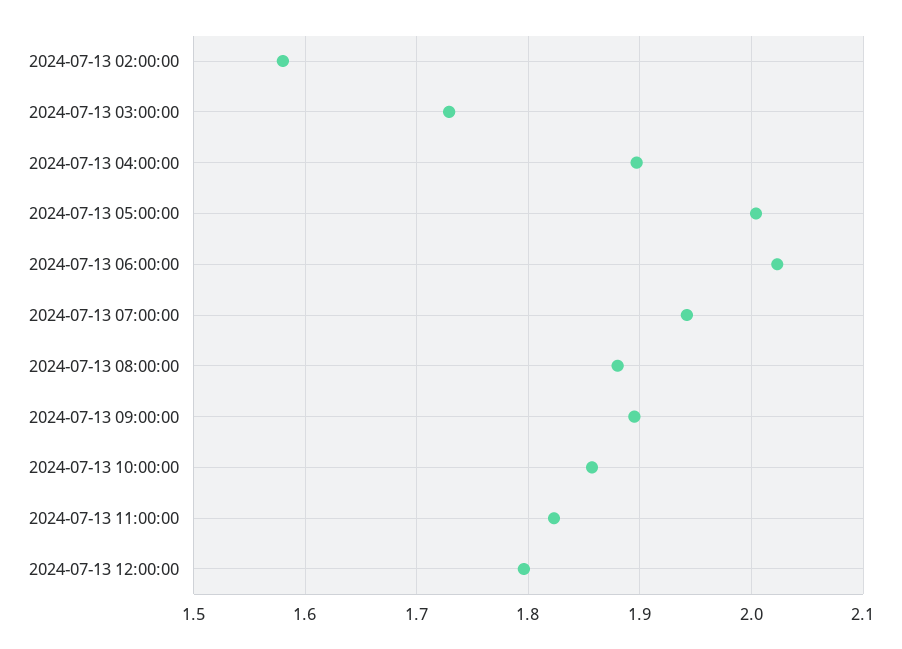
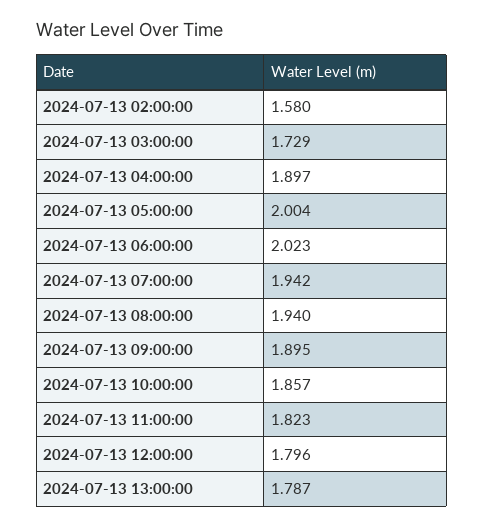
2024-07-13 08:00:00: 1.88 -> 1.94
2024-07-13 13:00:00: none -> 1.787

